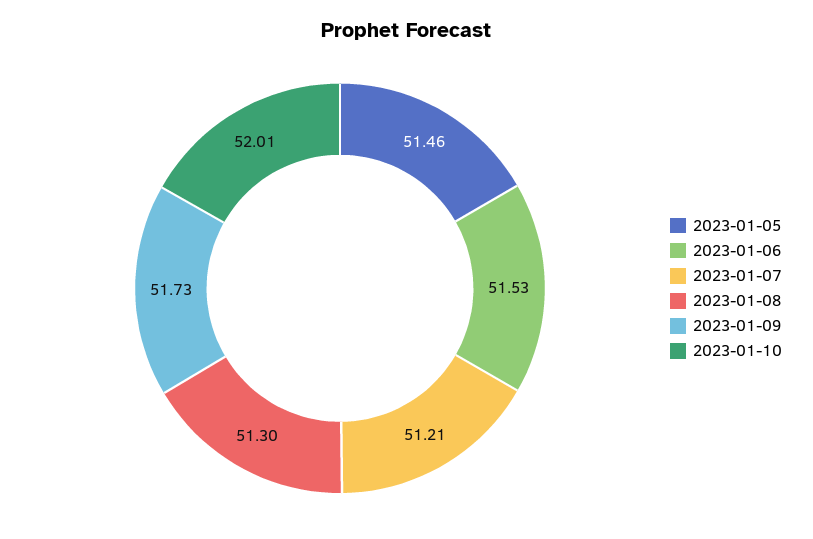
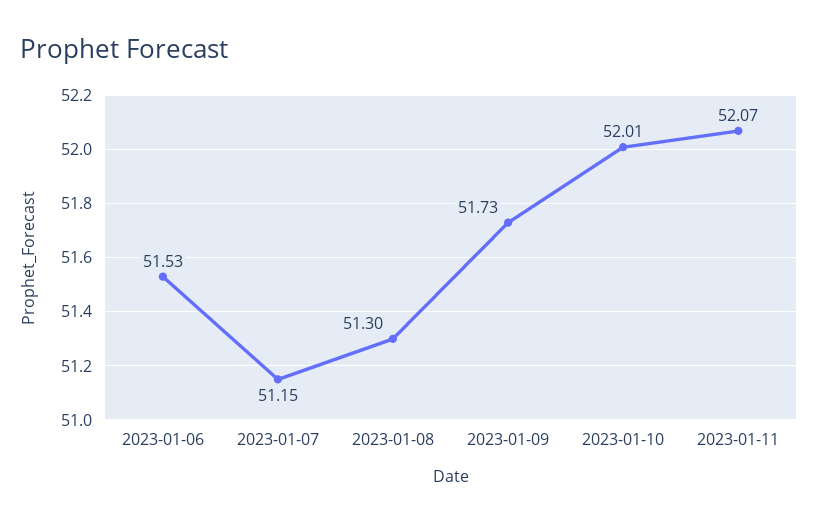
2023-01-05: 51.46 -> none
2023-01-07: 51.21 -> 51.15
2023-01-11: none -> 52.07

